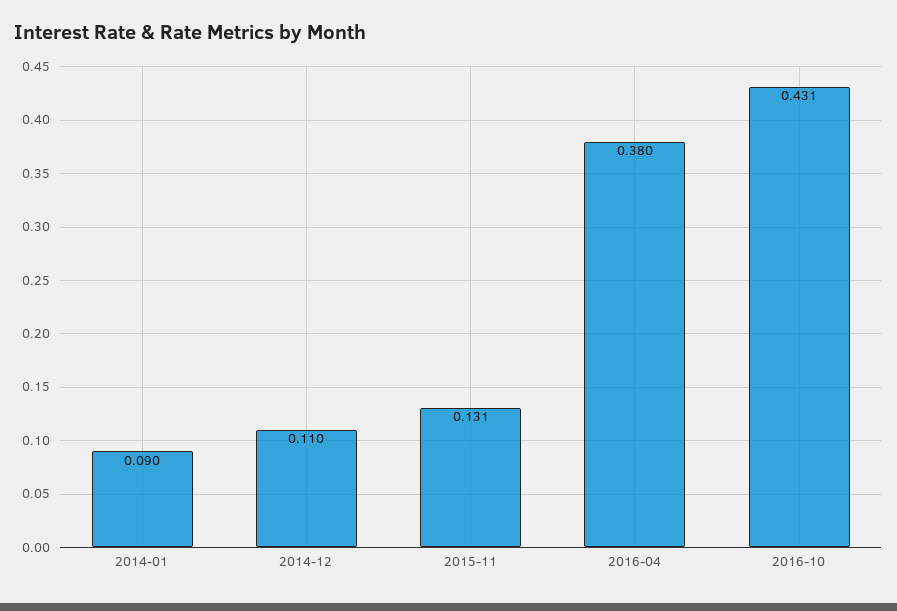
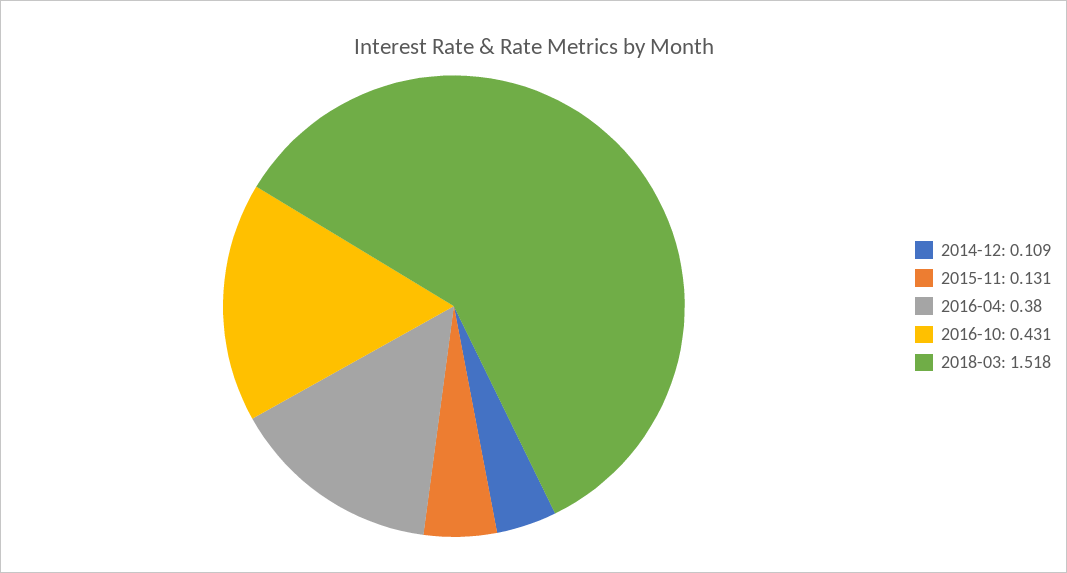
2014-01: 0.09 -> none
2014-12: 0.11 -> 0.109
2018-03: none -> 1.518

